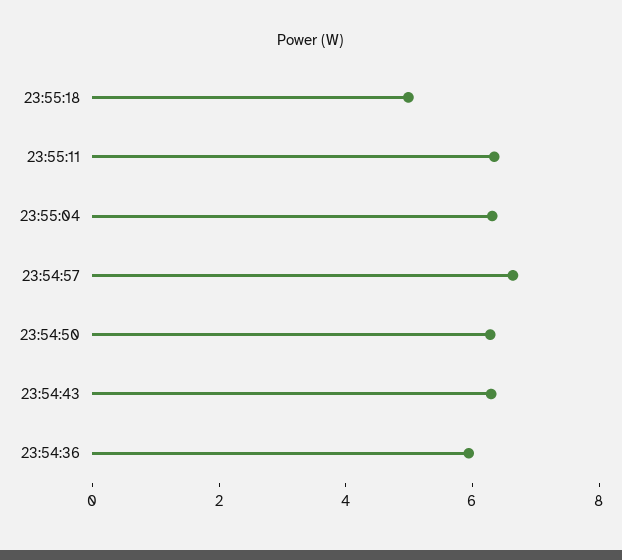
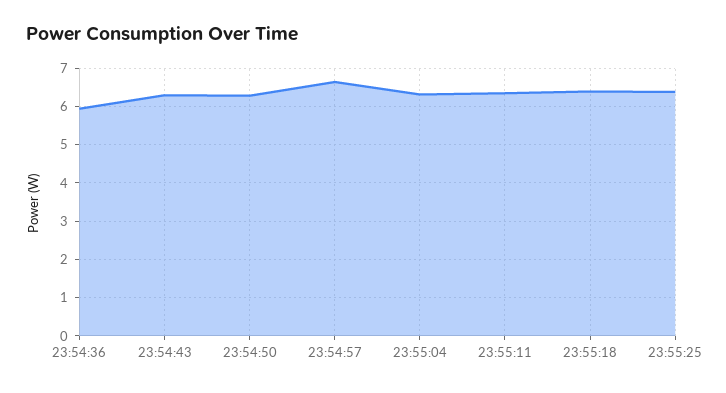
23:55:18: 5 -> 6.4
23:55:25: none -> 6.4

